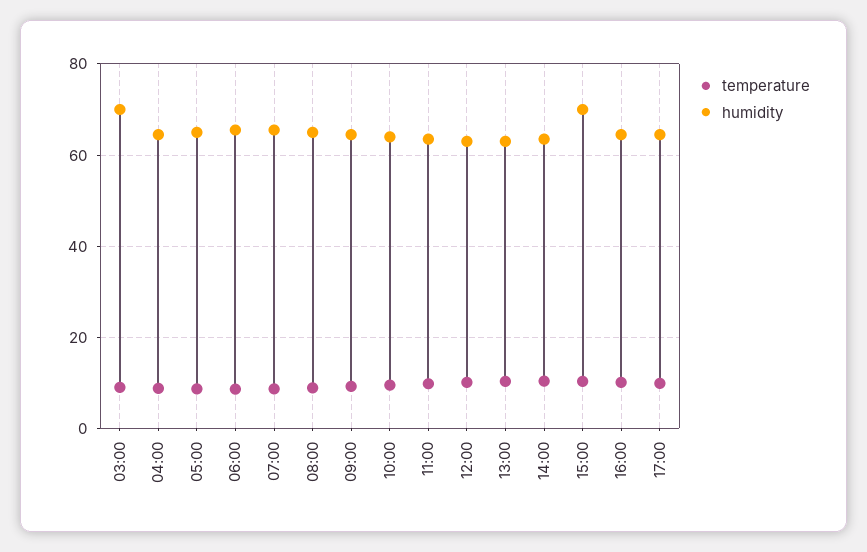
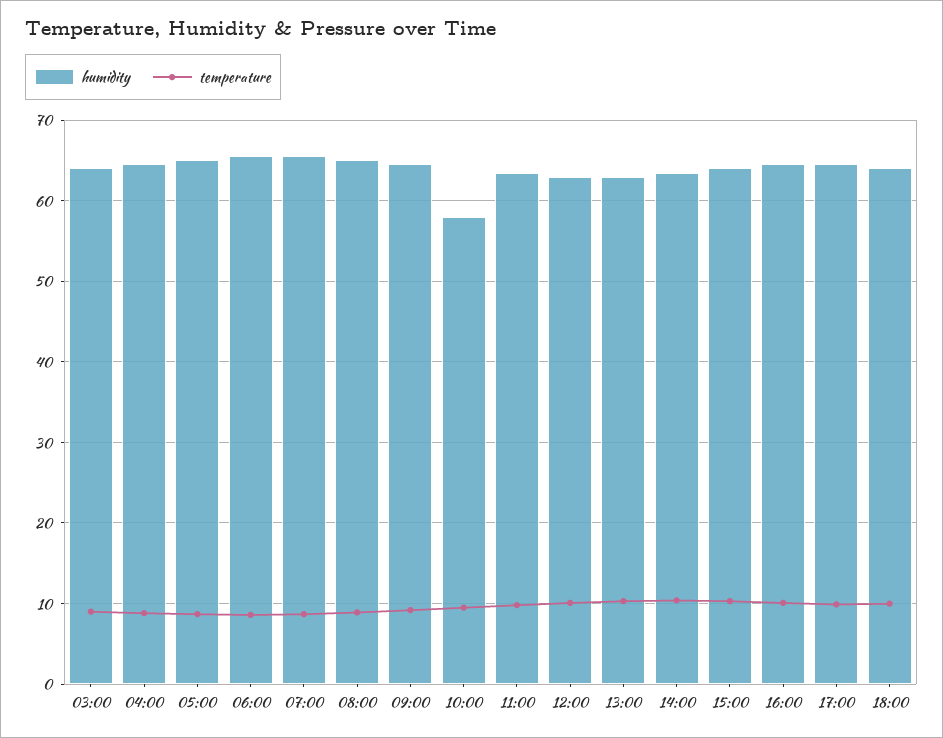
humidity, 03:00: 70 -> 64
humidity, 10:00: 64 -> 58
humidity, 15:00: 70 -> 64
humidity, 18:00: none -> 64
temperature, 18:00: none -> 10

